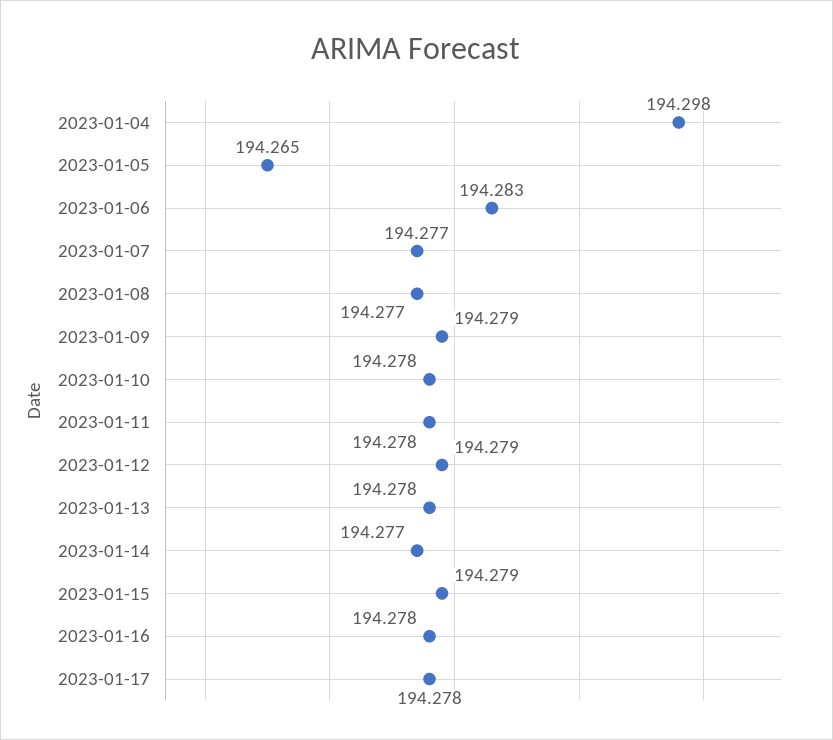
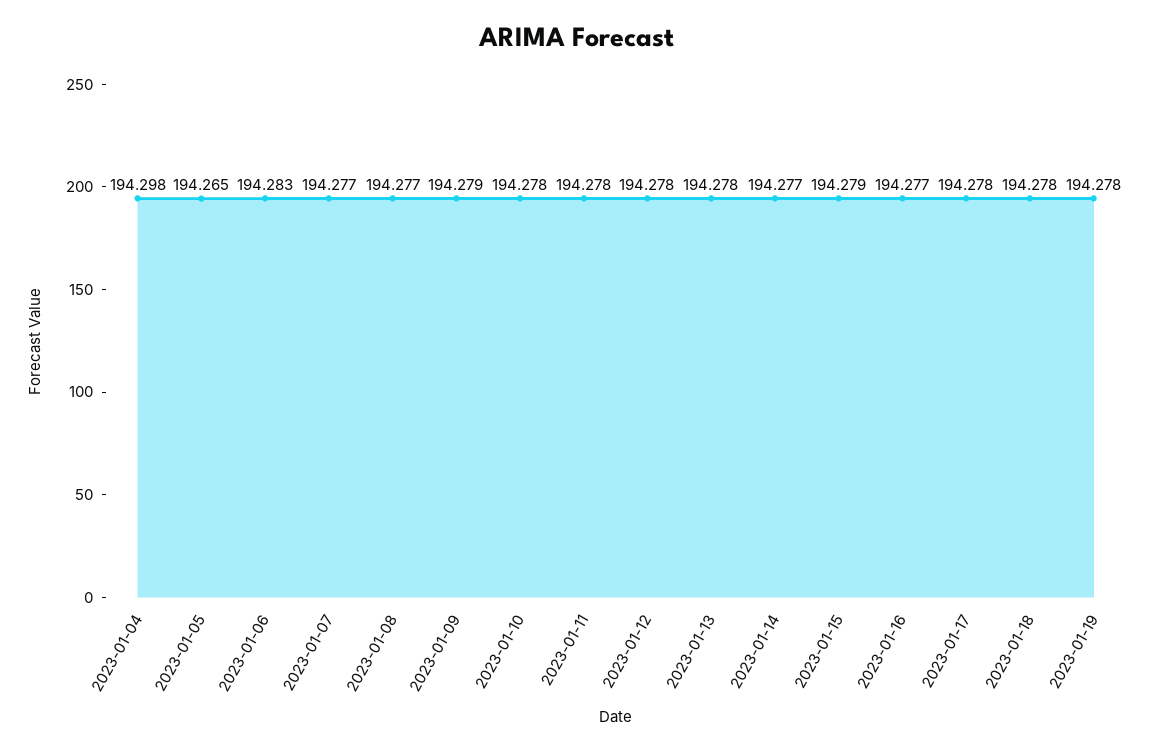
2023-01-12: 194.279 -> 194.278
2023-01-16: 194.278 -> 194.277
2023-01-18: none -> 194.278
2023-01-19: none -> 194.278

